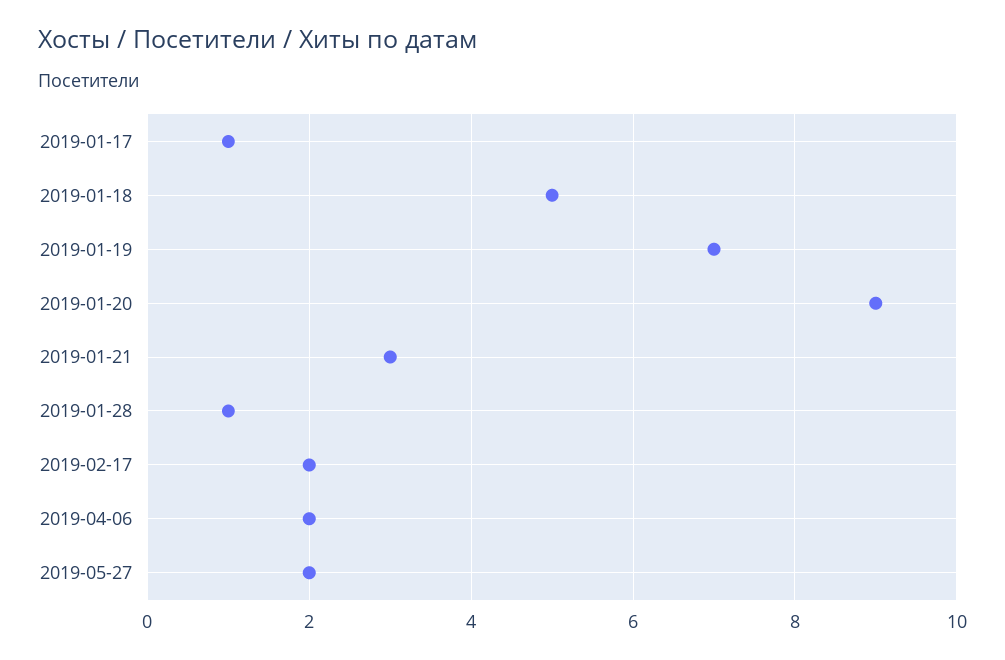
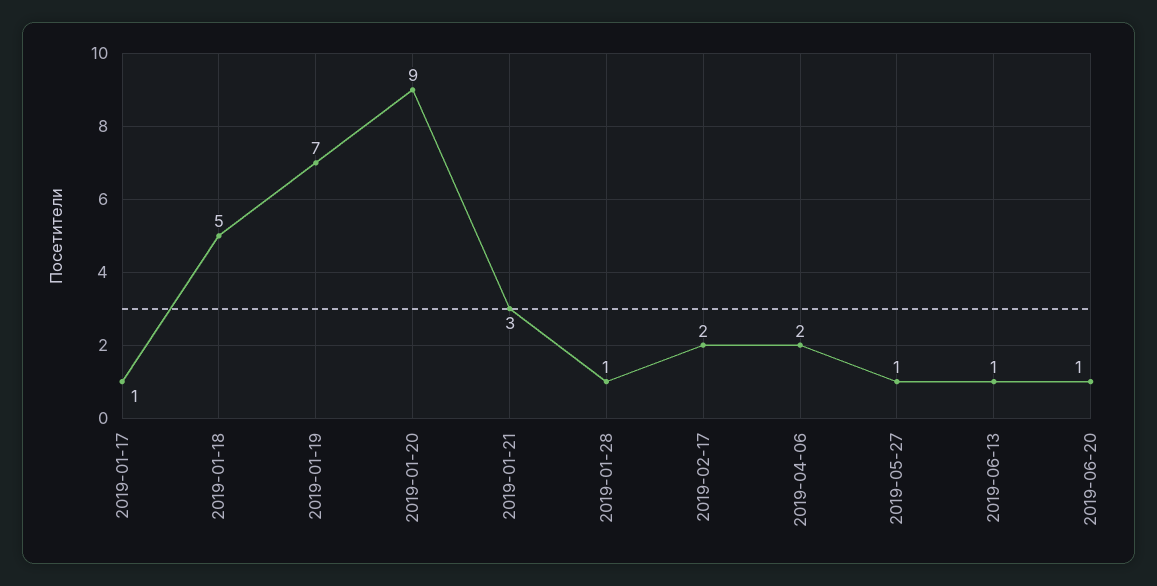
2019-05-27: 2 -> 1
2019-06-13: none -> 1
2019-06-20: none -> 1

